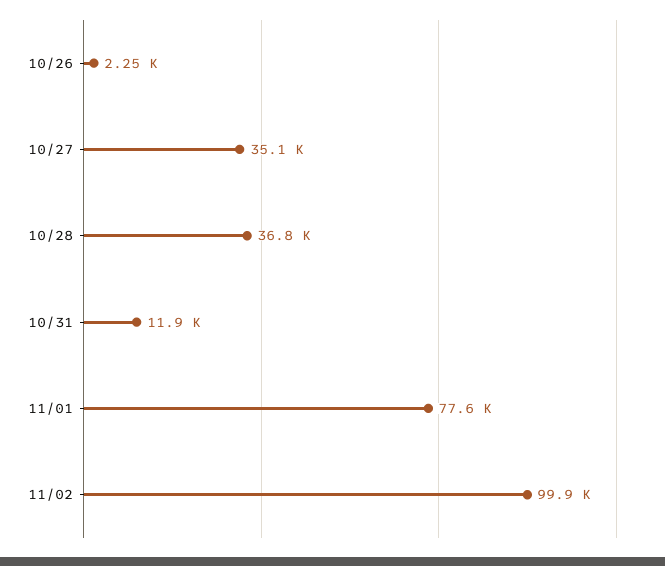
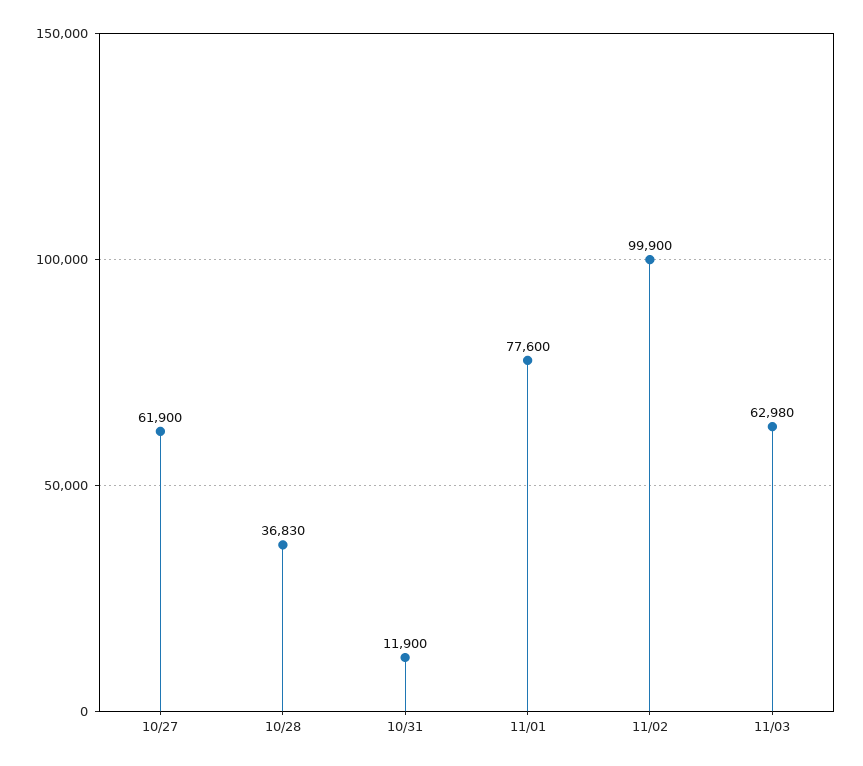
10/26: 2250 -> none
10/27: 35100 -> 61900
11/03: none -> 62980

